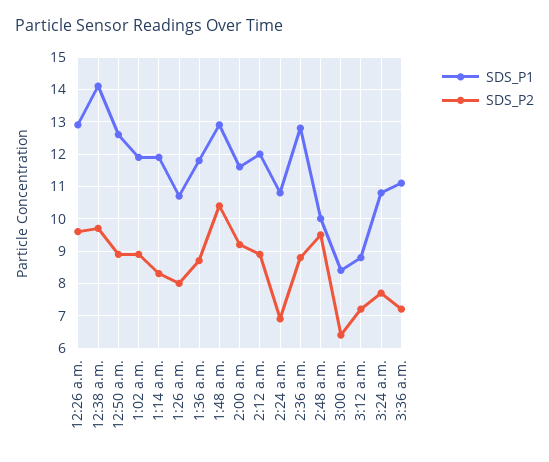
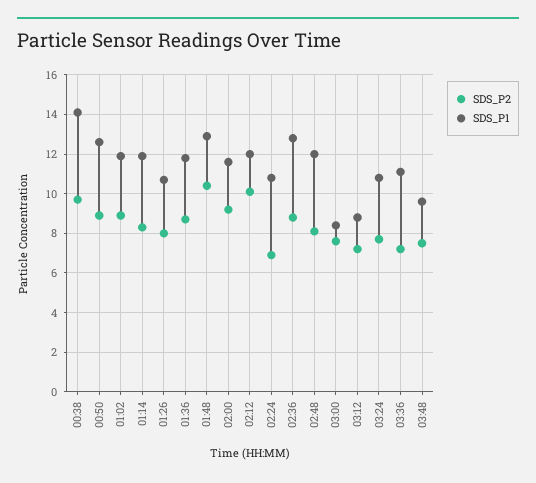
SDS_P1, 12:26 a.m.: 13 -> none
SDS_P2, 12:26 a.m.: 9.5 -> none
SDS_P2, 2:12 a.m.: 9 -> 10
SDS_P1, 2:48 a.m.: 10 -> 12
SDS_P2, 2:48 a.m.: 9.5 -> 8
SDS_P2, 3:00 a.m.: 6.5 -> 7.5
SDS_P2, 03:48: none -> 7.5
SDS_P1, 03:48: none -> 9.5

